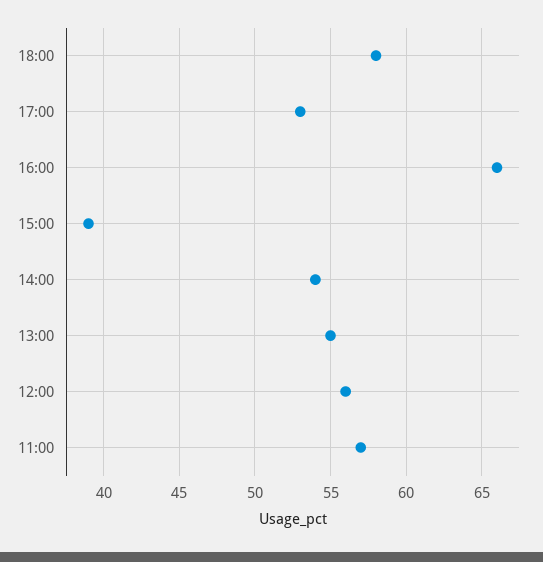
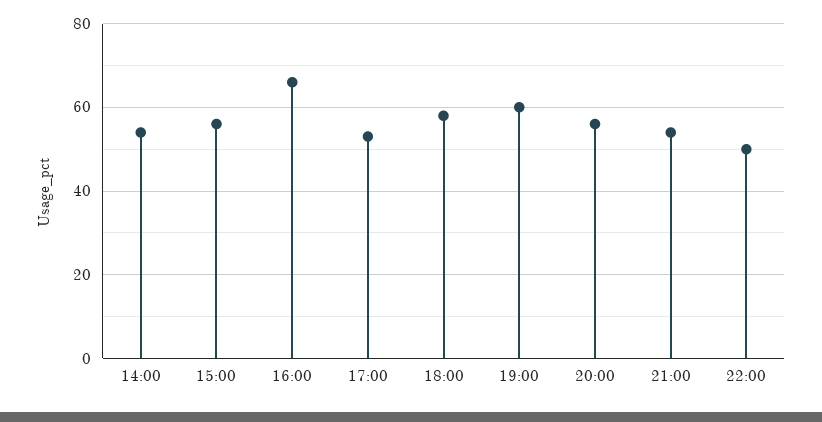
15:00: 39 -> 55
13:00: 55 -> none
12:00: 56 -> none
11:00: 57 -> none
19:00: none -> 60
20:00: none -> 55
21:00: none -> 55
22:00: none -> 50

